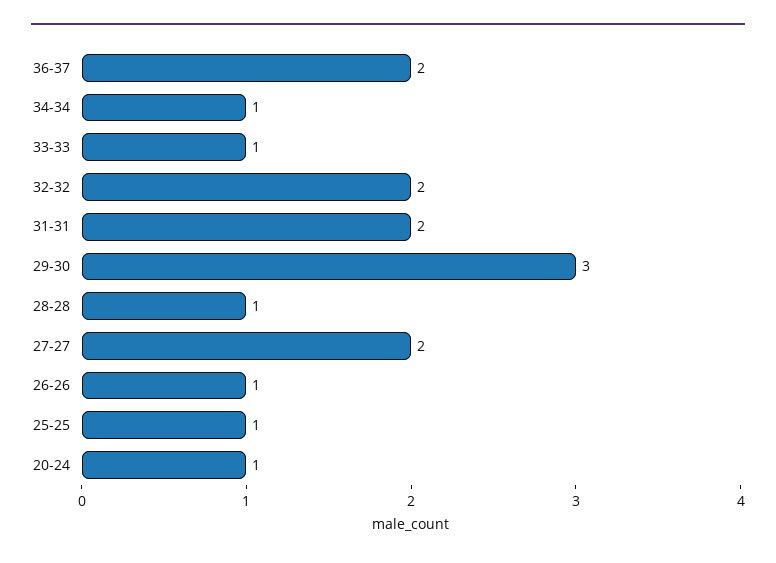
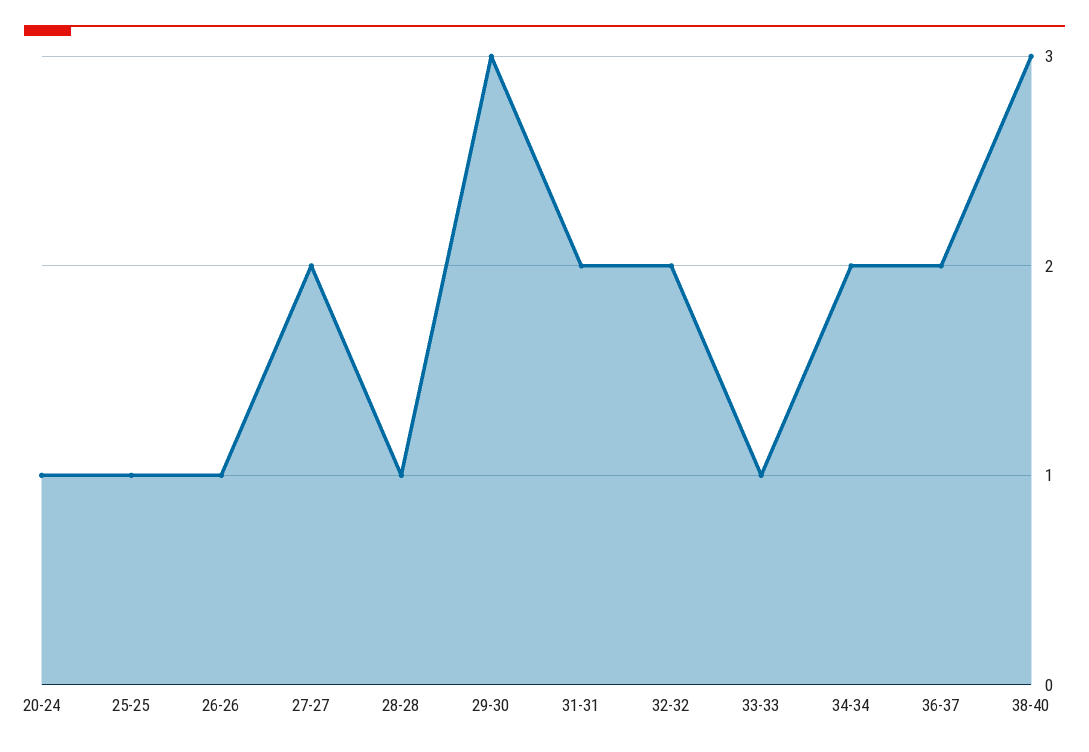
34-34: 1 -> 2
38-40: none -> 3

